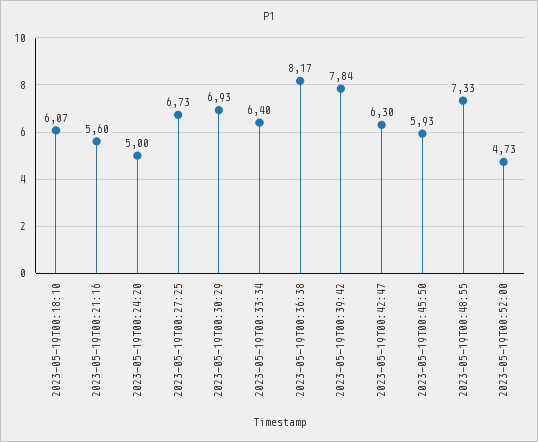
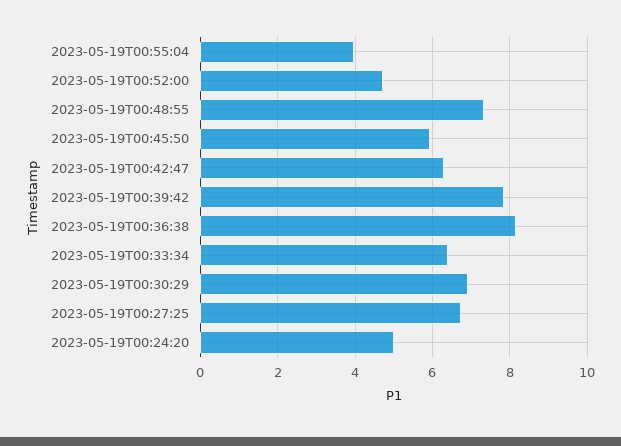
2023-05-19T00:18:10: 6.07 -> none
2023-05-19T00:21:16: 5.6 -> none
2023-05-19T00:55:04: none -> 4

